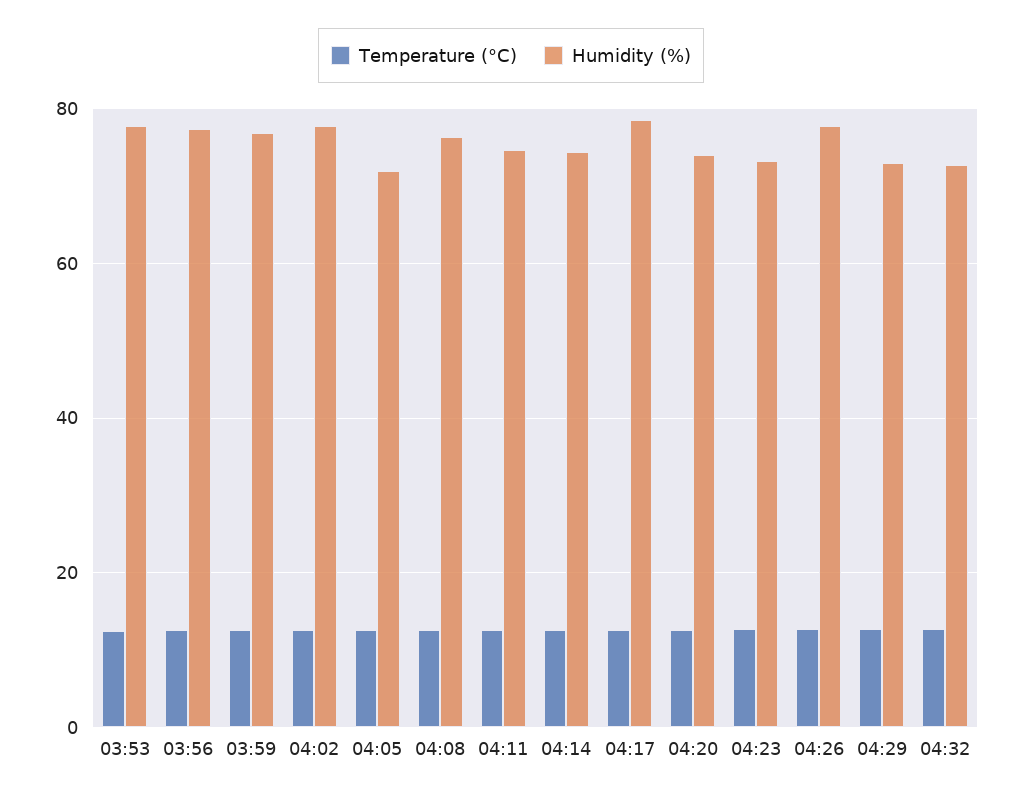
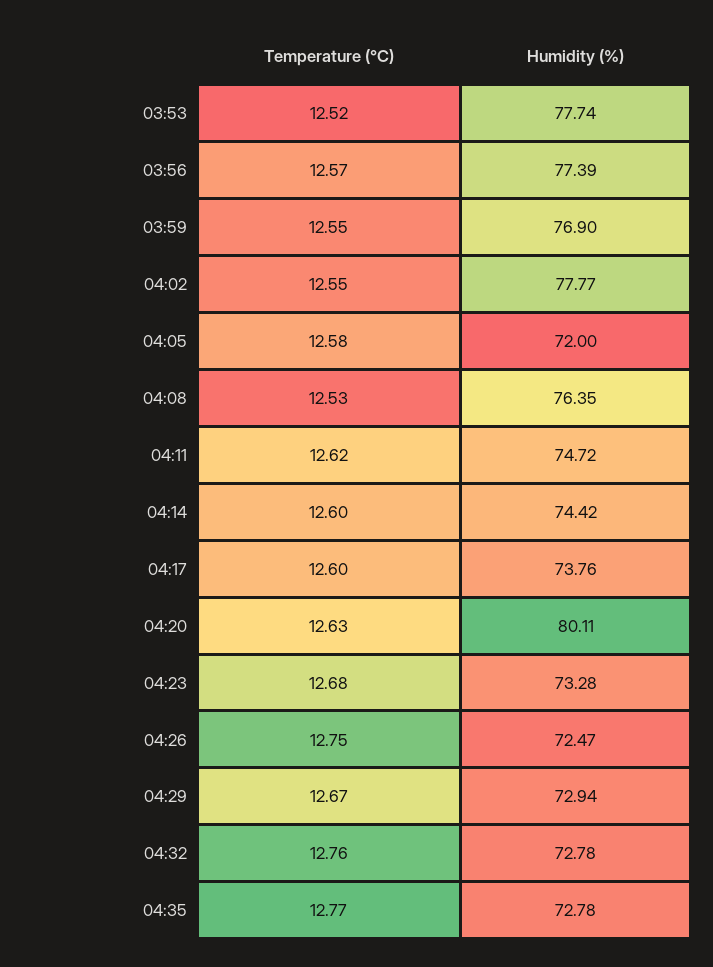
Humidity (%), 04:17: 78 -> 73.76
Humidity (%), 04:20: 74 -> 80.11
Humidity (%), 04:26: 78 -> 72.47
Temperature (°C), 04:35: none -> 12.77
Humidity (%), 04:35: none -> 72.78

